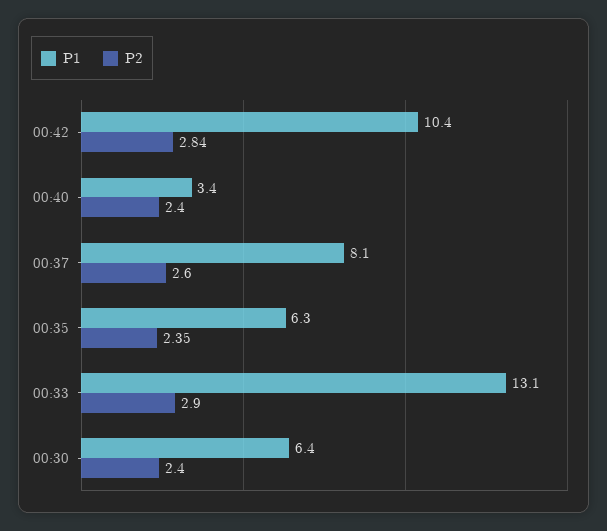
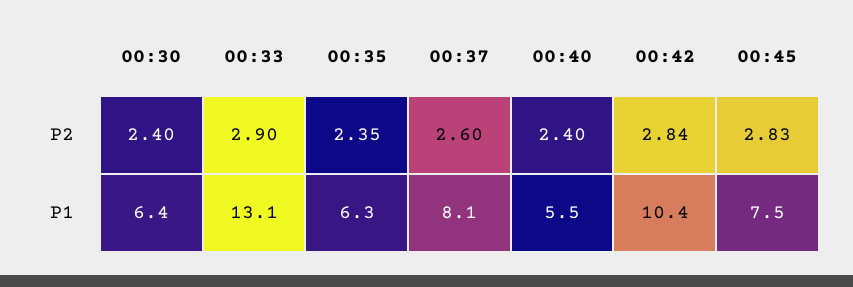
P1, 00:40: 3.4 -> 5.5
P2, 00:45: none -> 2.83
P1, 00:45: none -> 7.5

